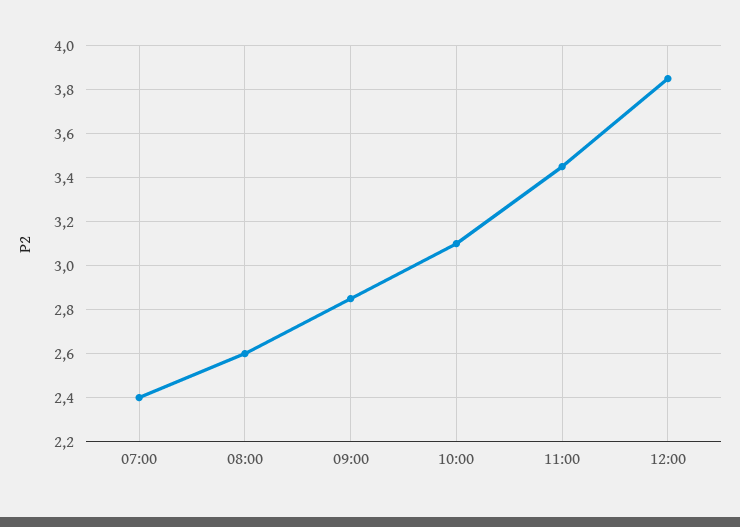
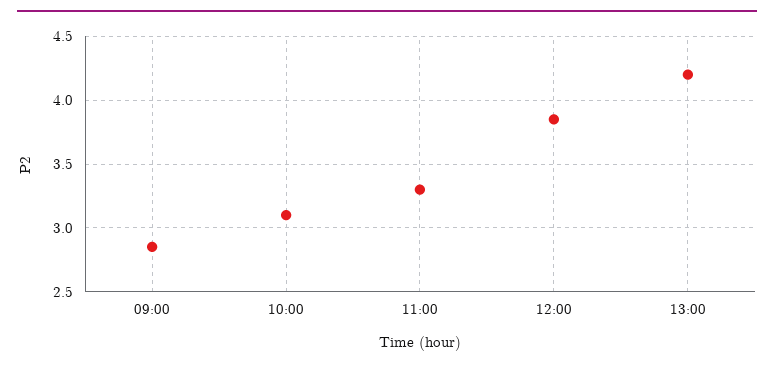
07:00: 2.4 -> none
08:00: 2.6 -> none
11:00: 3.45 -> 3.3
13:00: none -> 4.2

